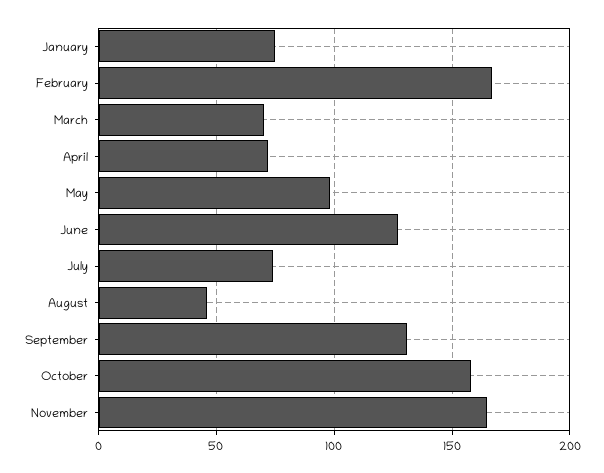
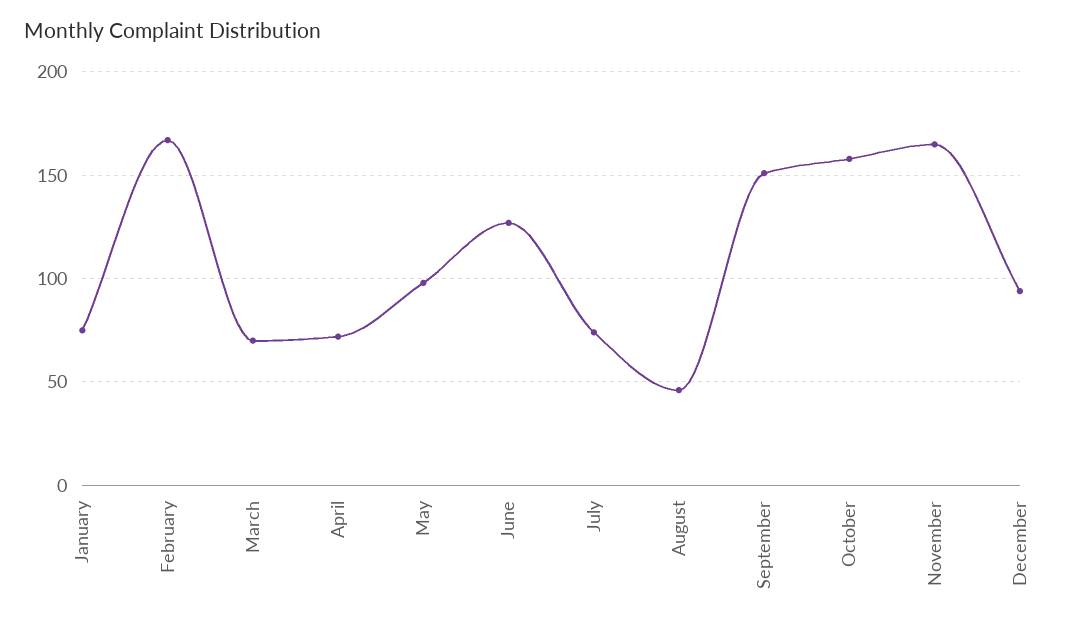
September: 130 -> 150
December: none -> 95

